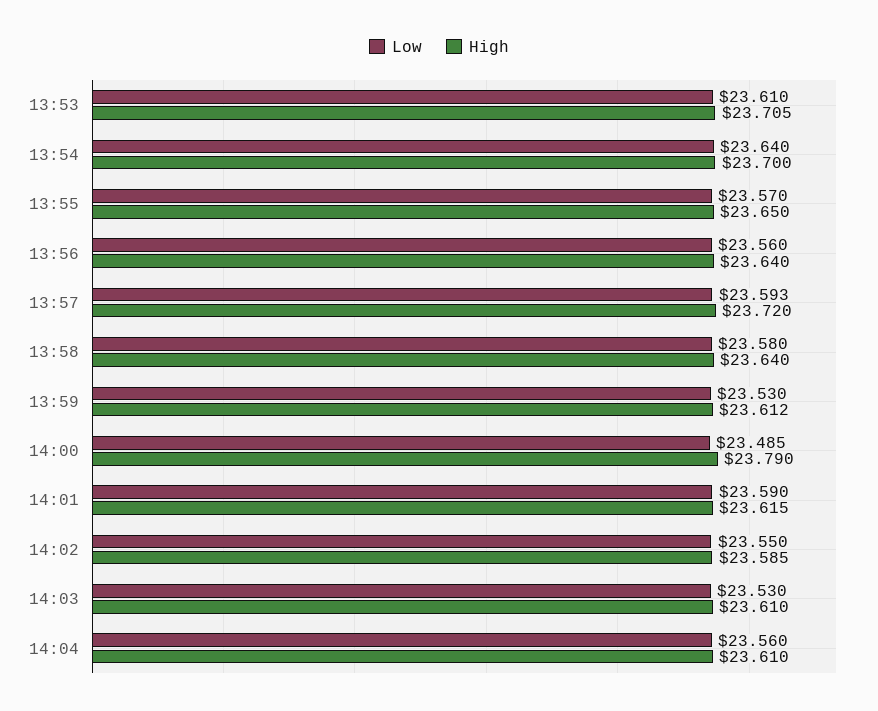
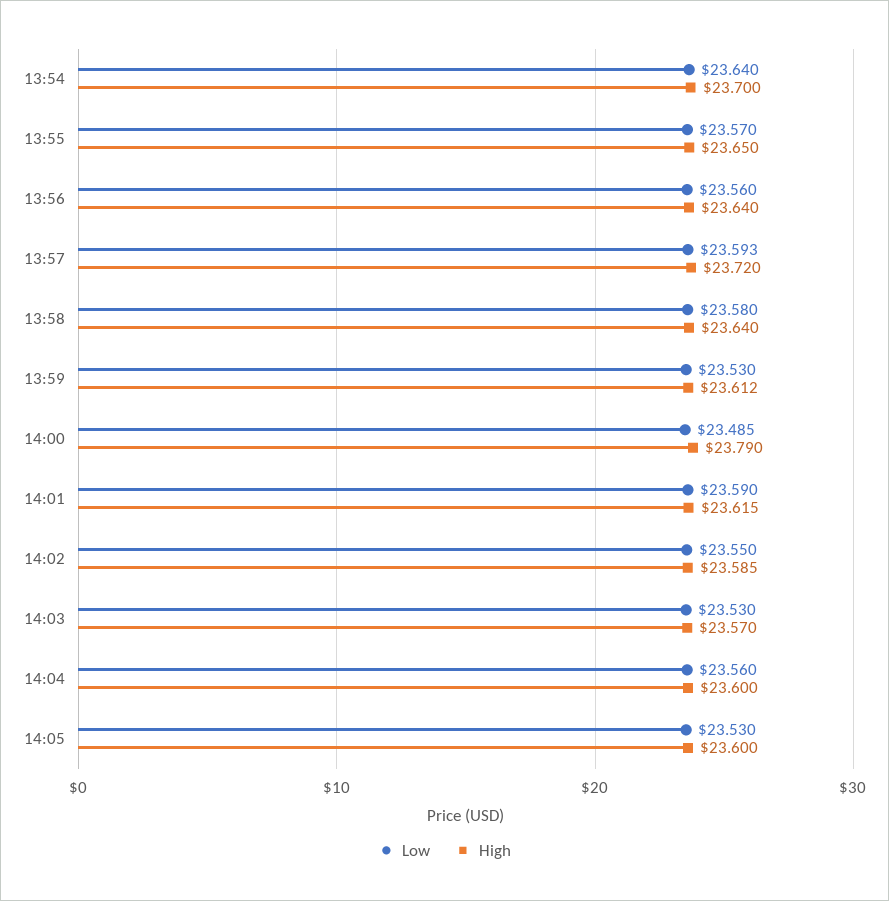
Low, 13:53: 23.61 -> none
High, 13:53: 23.705 -> none
High, 14:03: 23.61 -> 23.57
High, 14:04: 23.61 -> 23.6
Low, 14:05: none -> 23.53
High, 14:05: none -> 23.6

